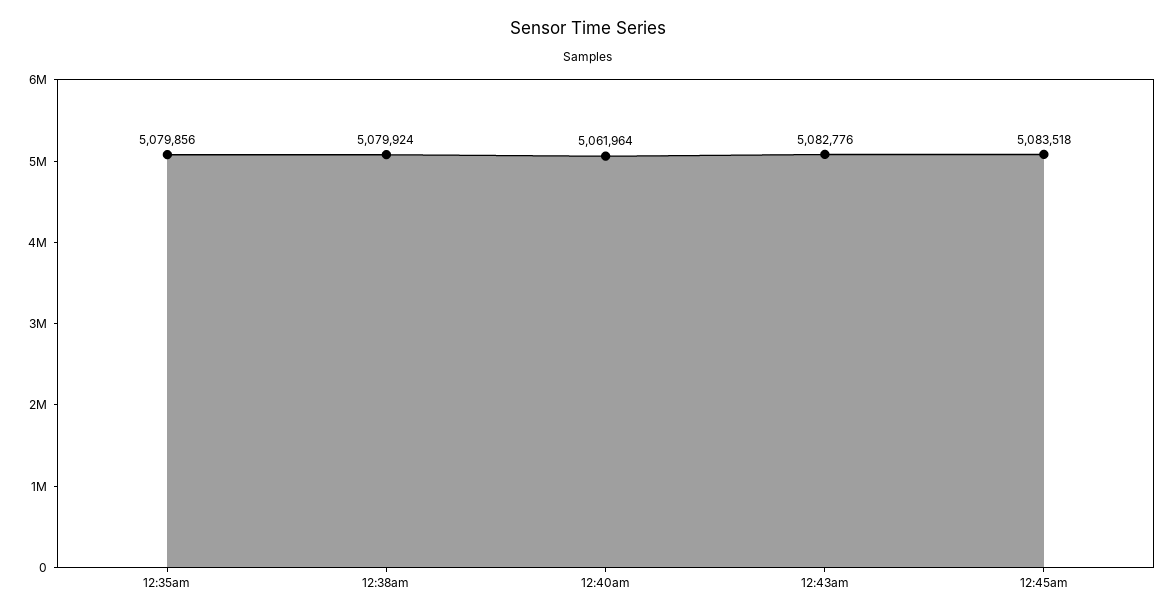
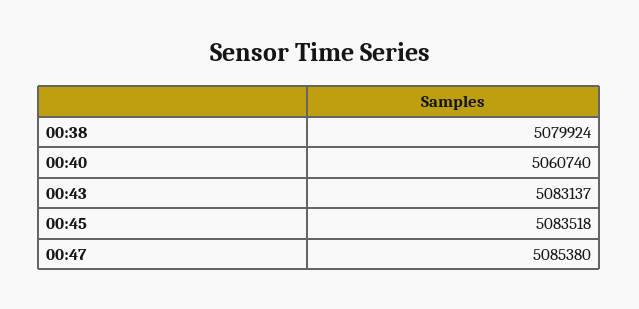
12:35am: 5079856 -> none
12:40am: 5061964 -> 5060740
12:43am: 5082776 -> 5083137
00:47: none -> 5085380

